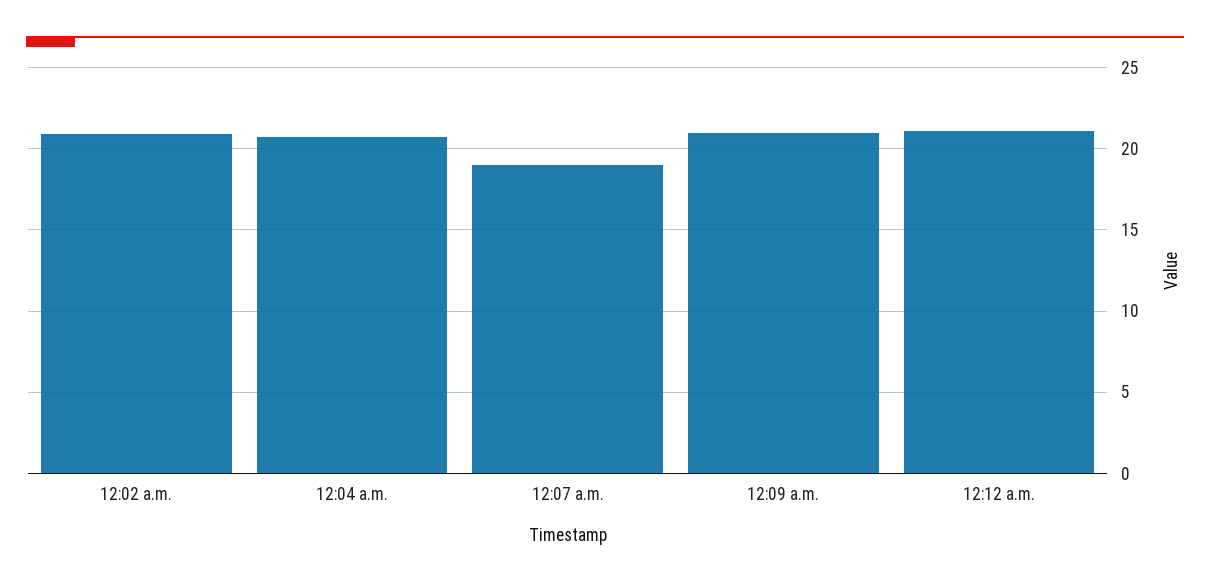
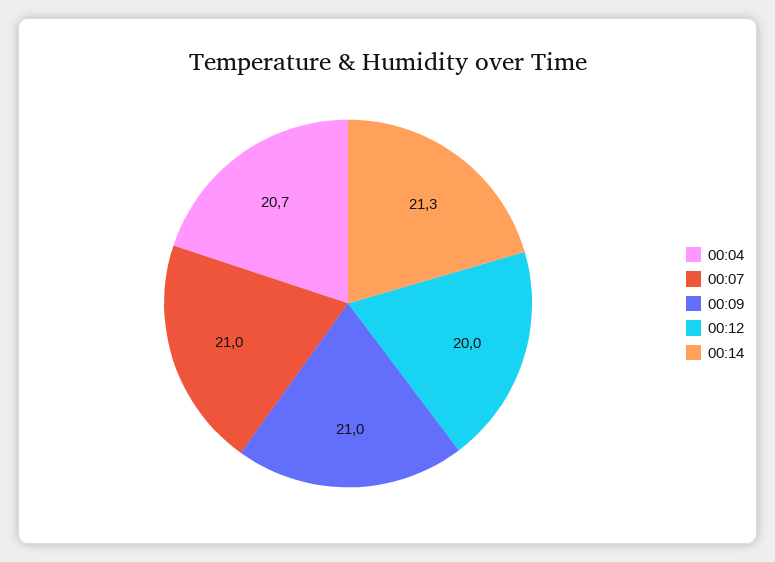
12:02 a.m.: 21 -> none
12:07 a.m.: 19 -> 21
12:12 a.m.: 21 -> 20
00:14: none -> 21.3

